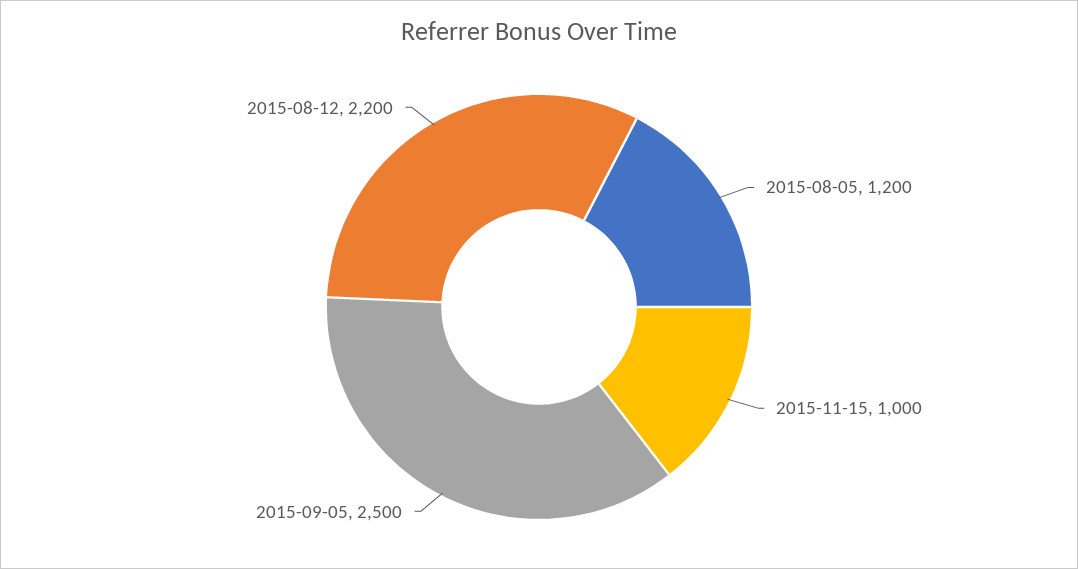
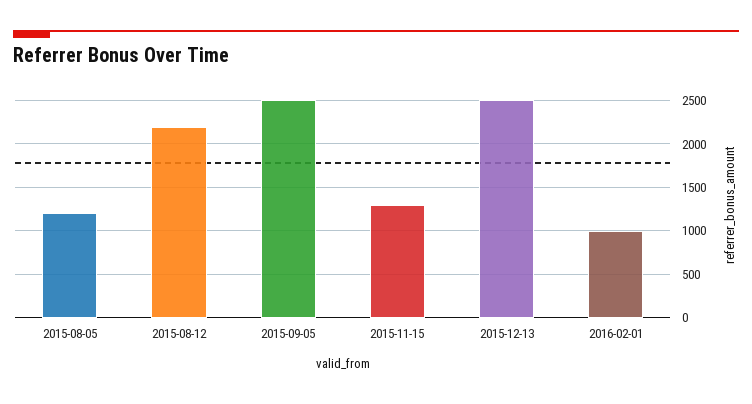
2015-11-15: 1000 -> 1300
2015-12-13: none -> 2500
2016-02-01: none -> 1000

